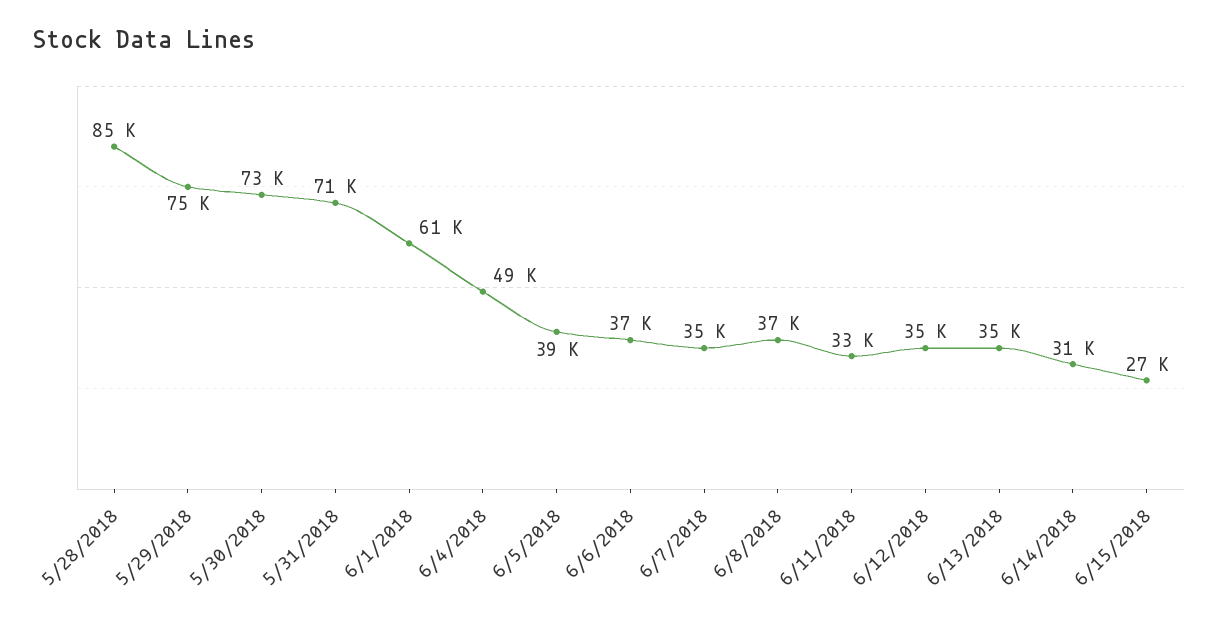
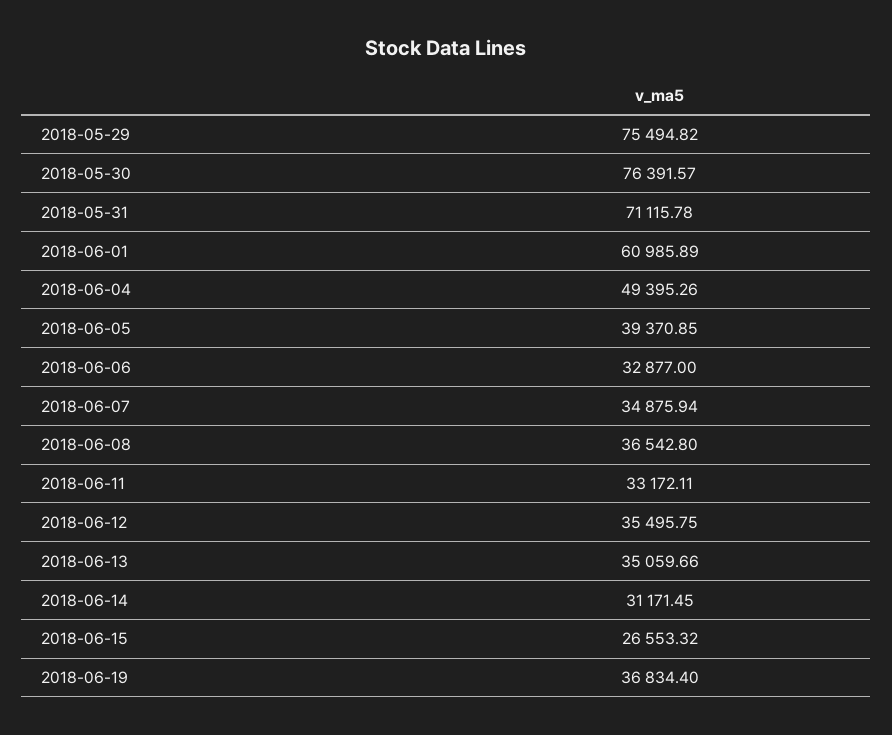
5/28/2018: 85000 -> none
5/30/2018: 73000 -> 76391.57
6/6/2018: 37000 -> 32877
2018-06-19: none -> 36834.4

